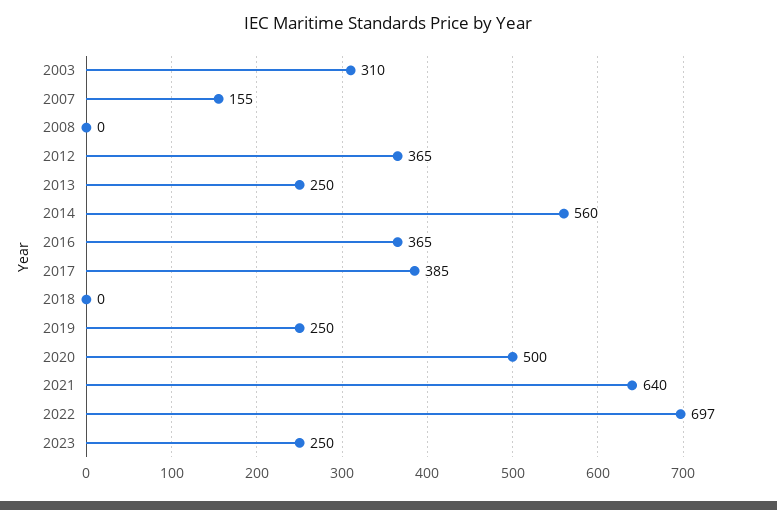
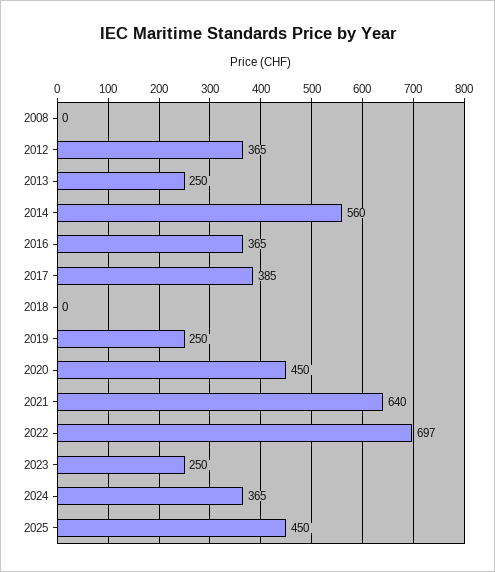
2003: 310 -> none
2007: 155 -> none
2020: 500 -> 450
2024: none -> 365
2025: none -> 450

